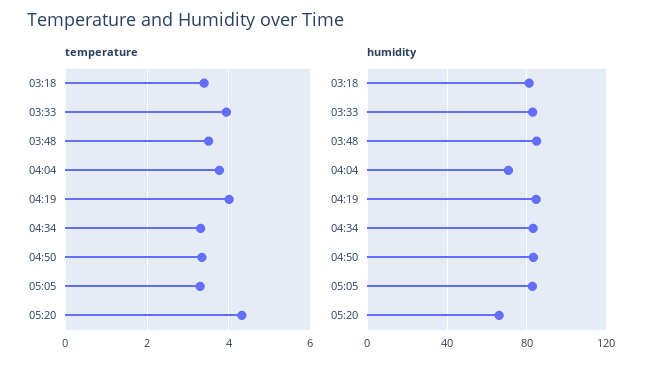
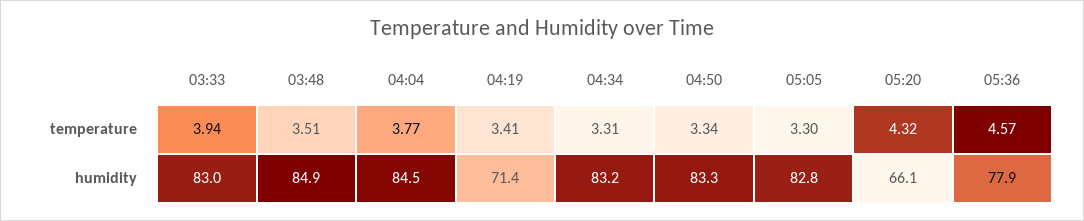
temperature, 03:18: 3.4 -> none
temperature, 04:19: 4 -> 3.41
humidity, 03:18: 80 -> none
humidity, 04:04: 70 -> 84.5
humidity, 04:19: 85 -> 71.4
temperature, 05:36: none -> 4.57
humidity, 05:36: none -> 77.9

